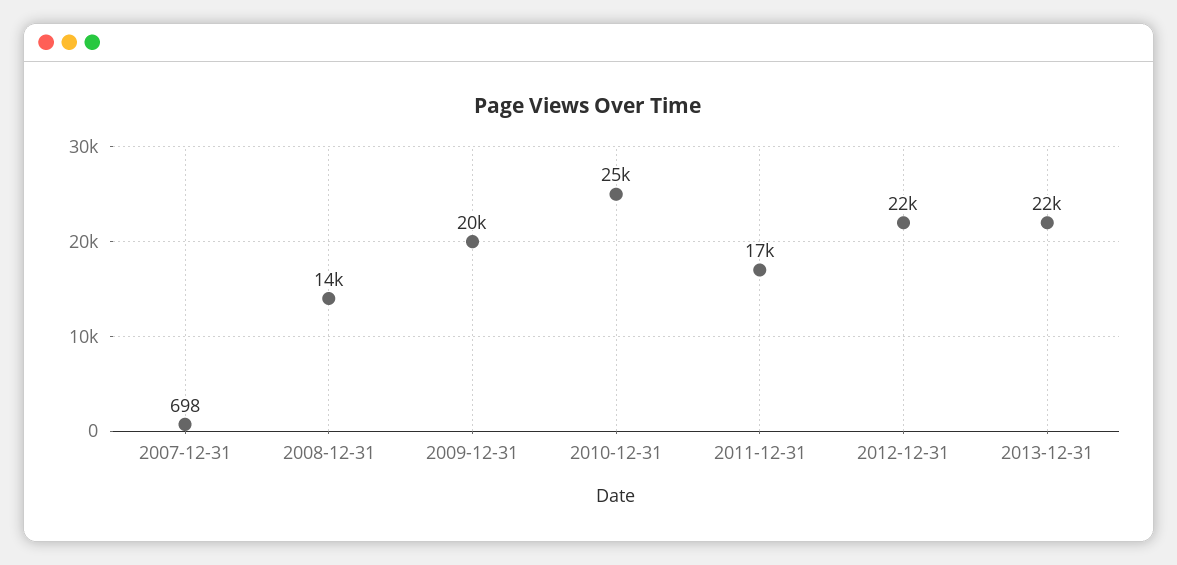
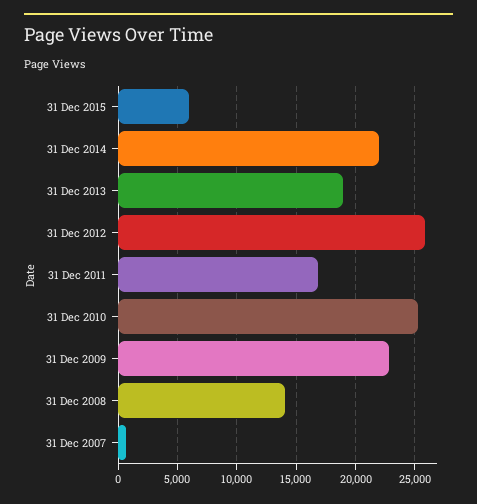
2009-12-31: 20000 -> 23000
2012-12-31: 22000 -> 26000
2013-12-31: 22000 -> 19000
31 Dec 2015: none -> 6000
31 Dec 2014: none -> 22000

